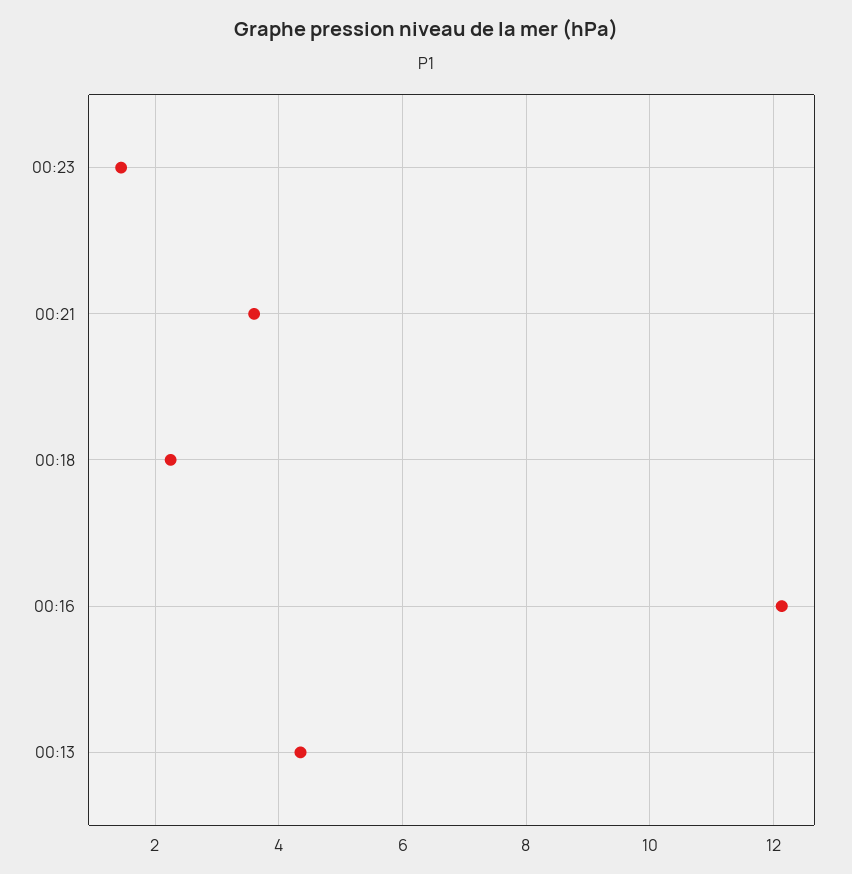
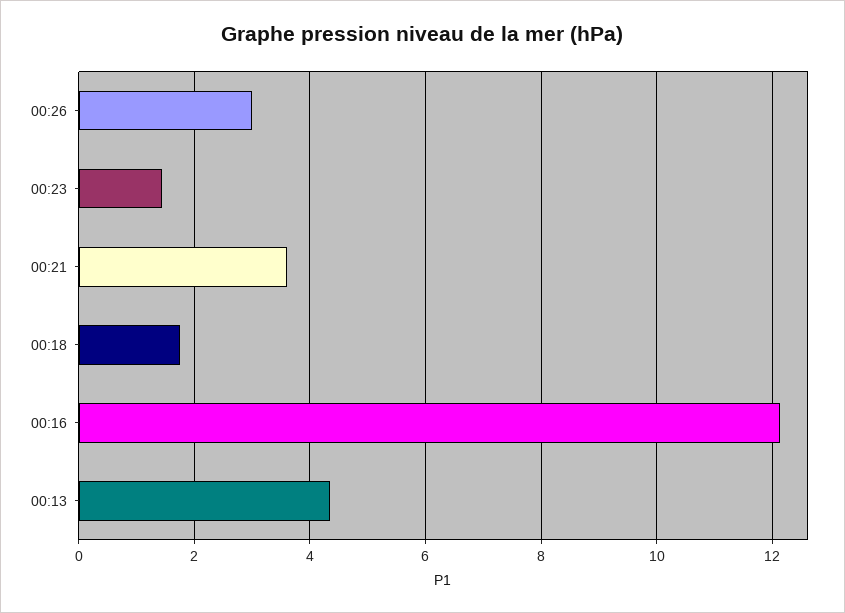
00:18: 2.2 -> 1.8
00:26: none -> 3

